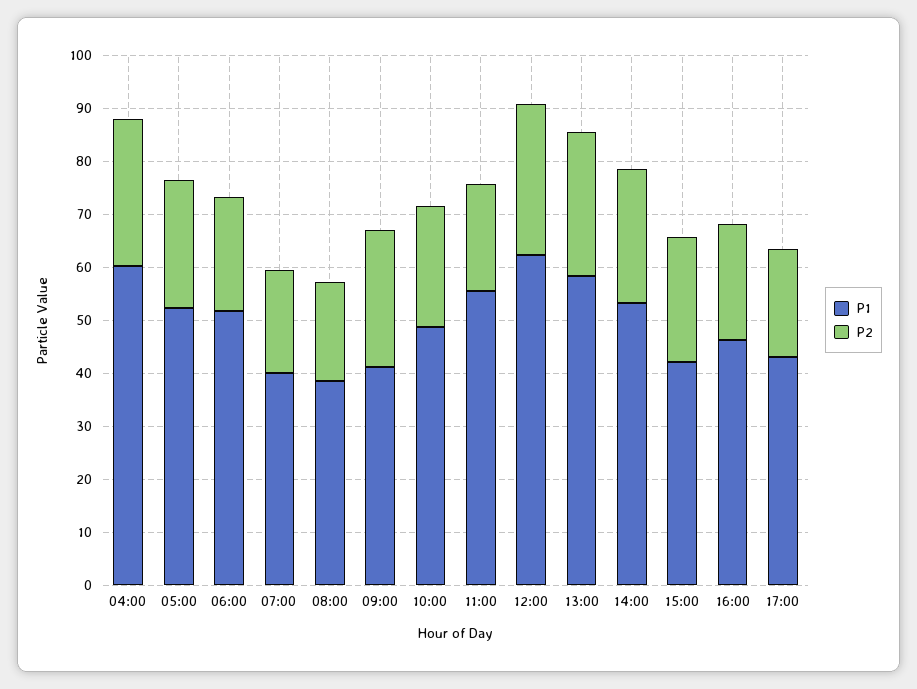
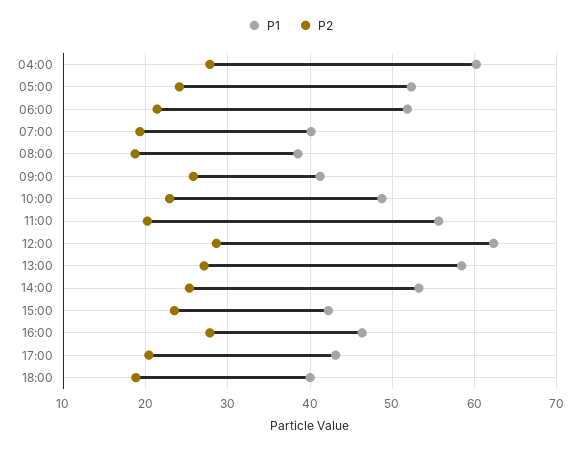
P2, 16:00: 22 -> 28
P1, 18:00: none -> 40
P2, 18:00: none -> 19

